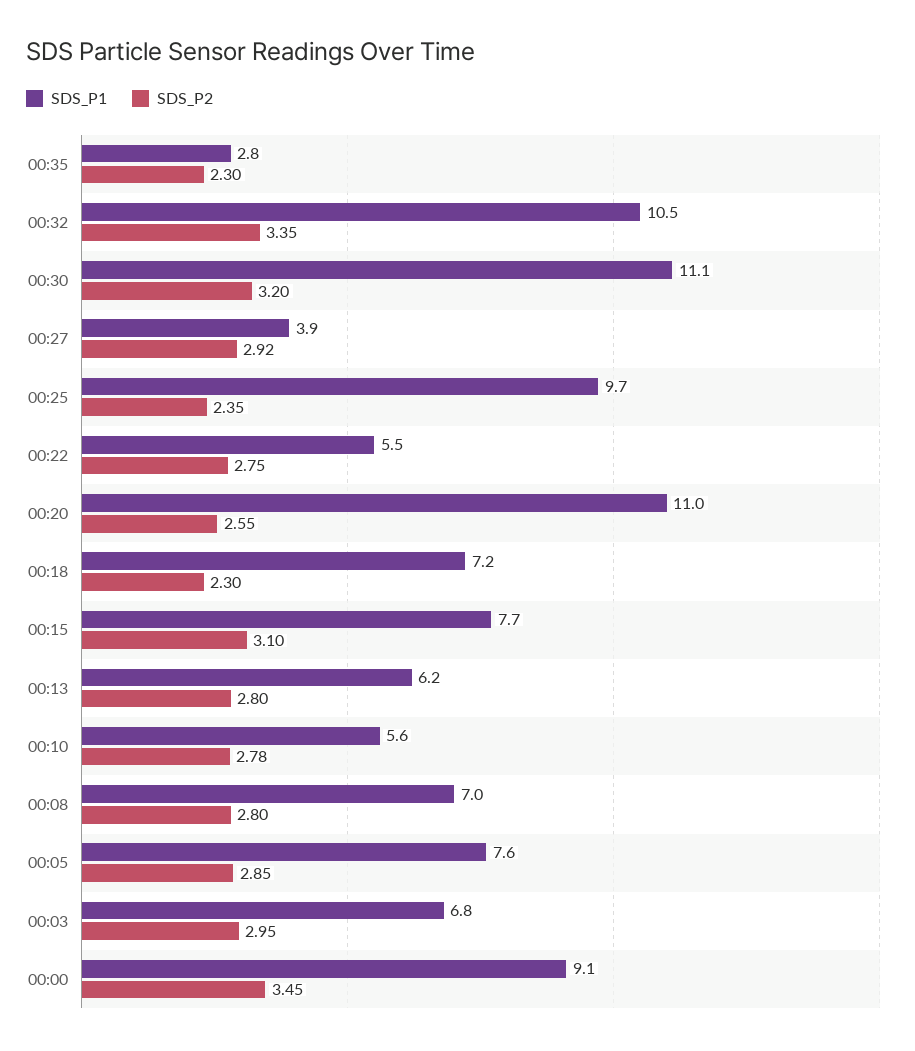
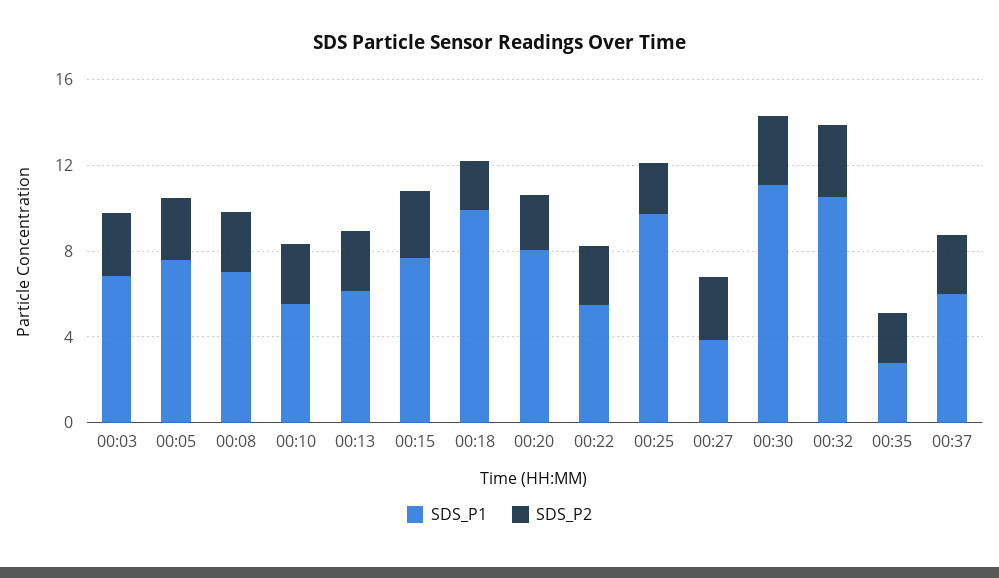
SDS_P1, 00:20: 11 -> 8
SDS_P1, 00:18: 7.2 -> 10
SDS_P1, 00:00: 9.1 -> none
SDS_P2, 00:00: 3.45 -> none
SDS_P1, 00:37: none -> 6
SDS_P2, 00:37: none -> 3

